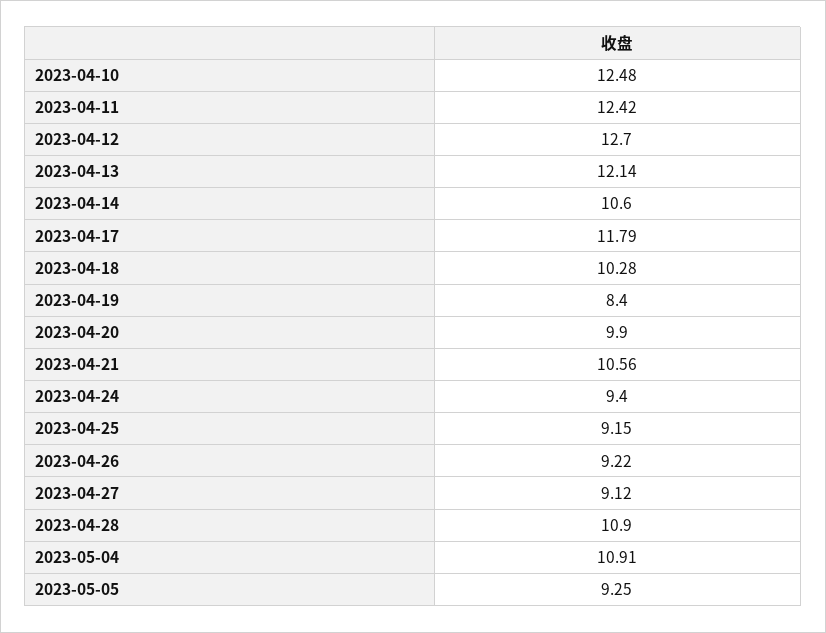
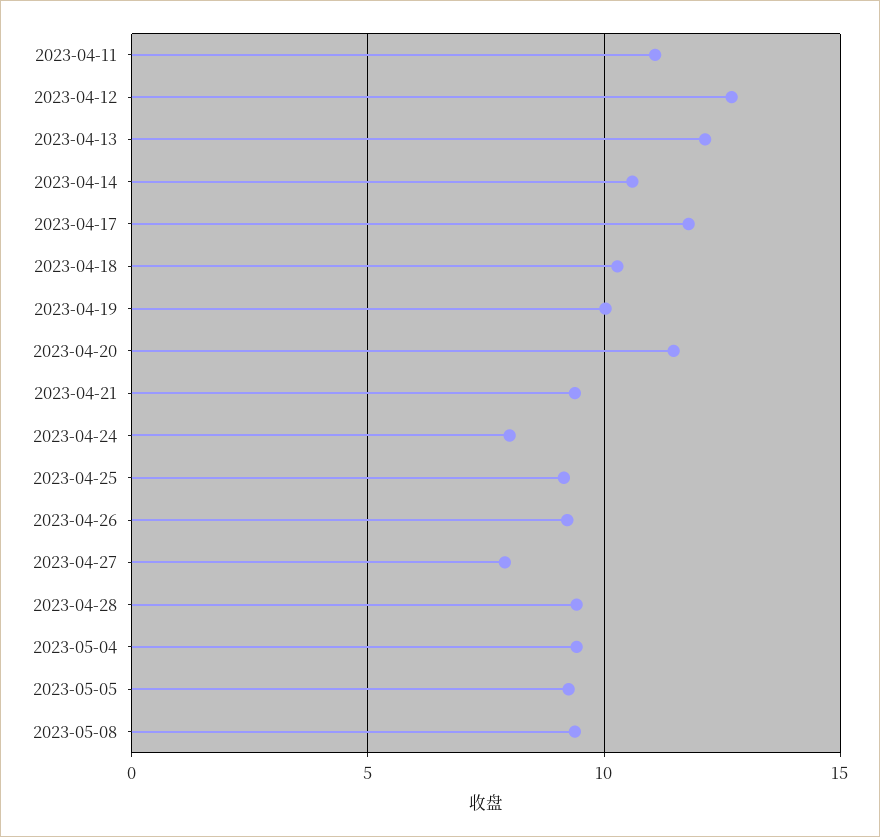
2023-04-10: 12.48 -> none
2023-04-11: 12.42 -> 11
2023-04-19: 8.4 -> 10
2023-04-20: 9.9 -> 11.5
2023-04-21: 10.56 -> 9.5
2023-04-24: 9.4 -> 8
2023-04-27: 9.12 -> 8
2023-04-28: 10.9 -> 9.5
2023-05-04: 10.91 -> 9.5
2023-05-08: none -> 9.5

